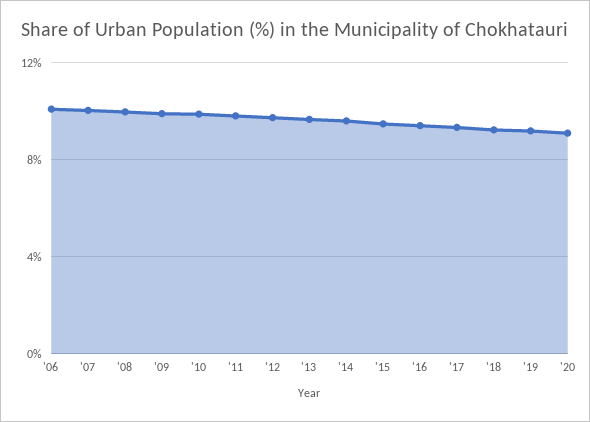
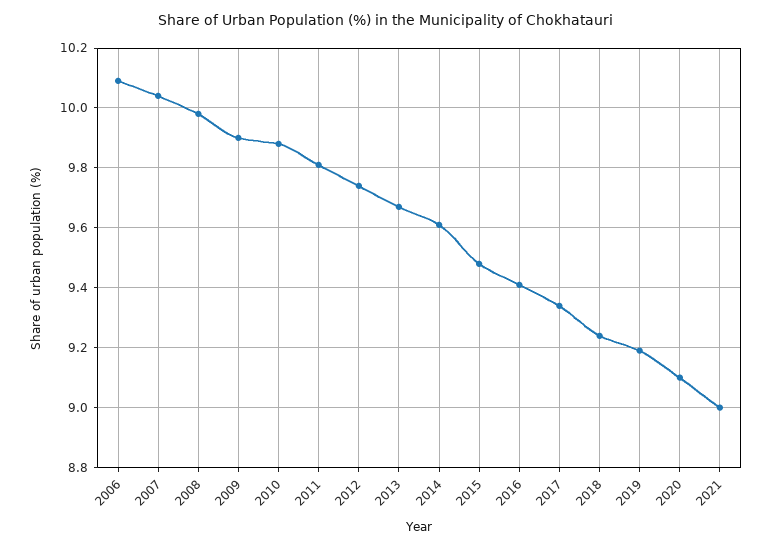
2021: none -> 9

